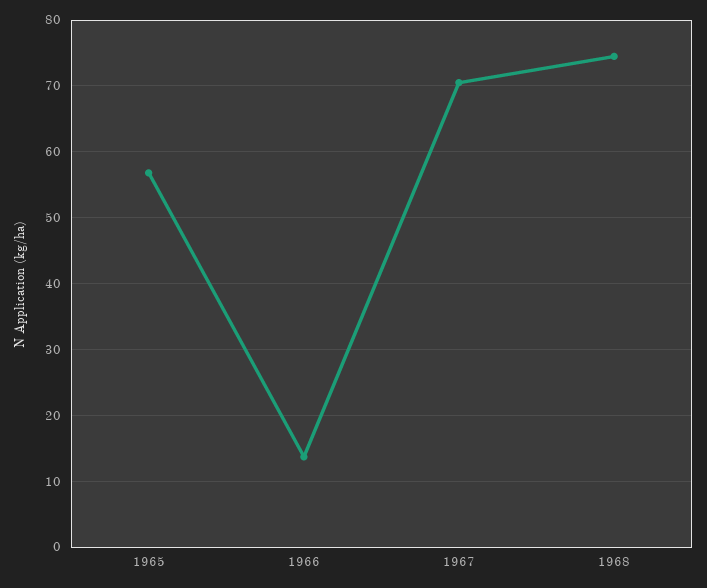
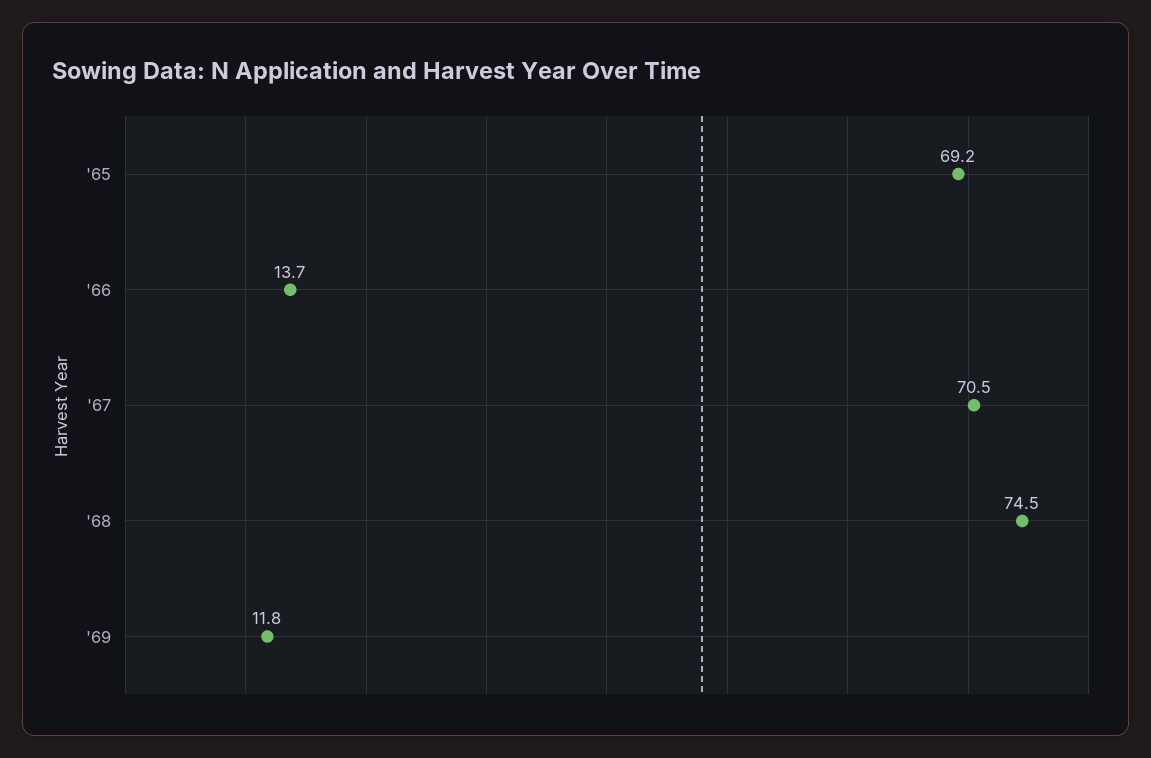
1965: 57 -> 69.2
'69: none -> 11.8

